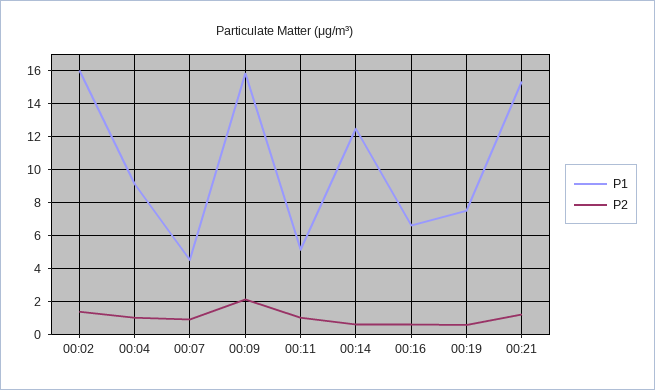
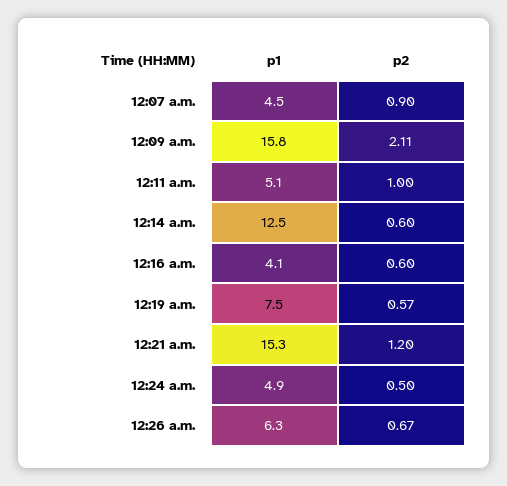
P1, 00:02: 16 -> none
P2, 00:02: 1.5 -> none
P1, 00:04: 9 -> none
P2, 00:04: 1 -> none
P1, 00:16: 6.5 -> 4.1
P1, 12:24 a.m.: none -> 4.9
P2, 12:24 a.m.: none -> 0.5
P1, 12:26 a.m.: none -> 6.3
P2, 12:26 a.m.: none -> 0.67

